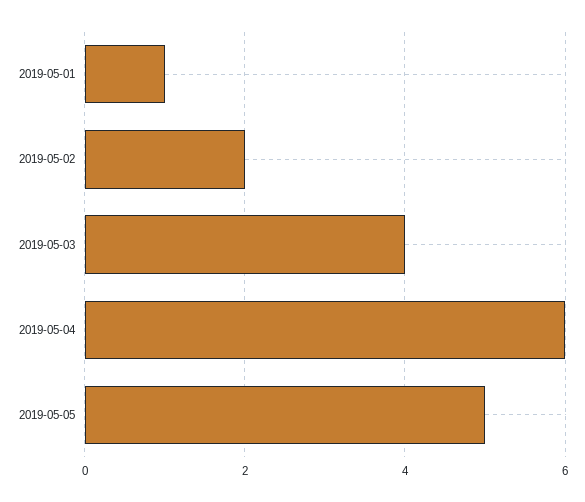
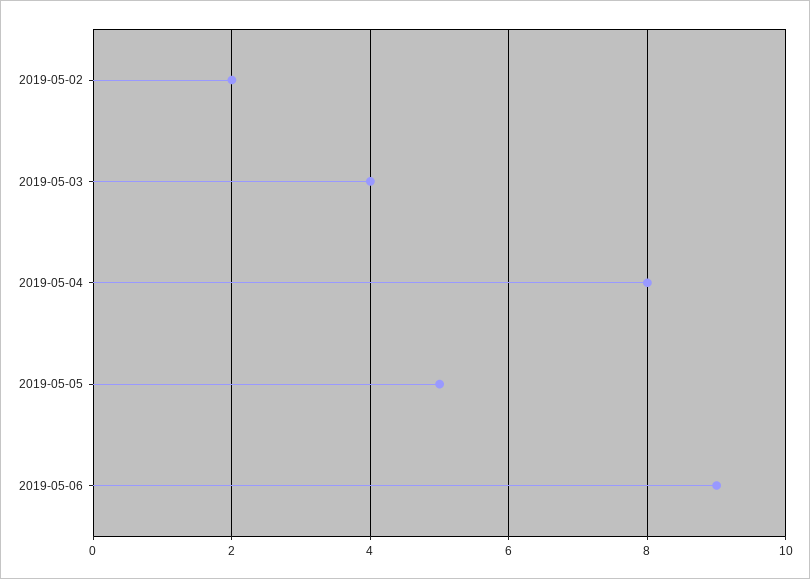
2019-05-01: 1 -> none
2019-05-04: 6 -> 8
2019-05-06: none -> 9

